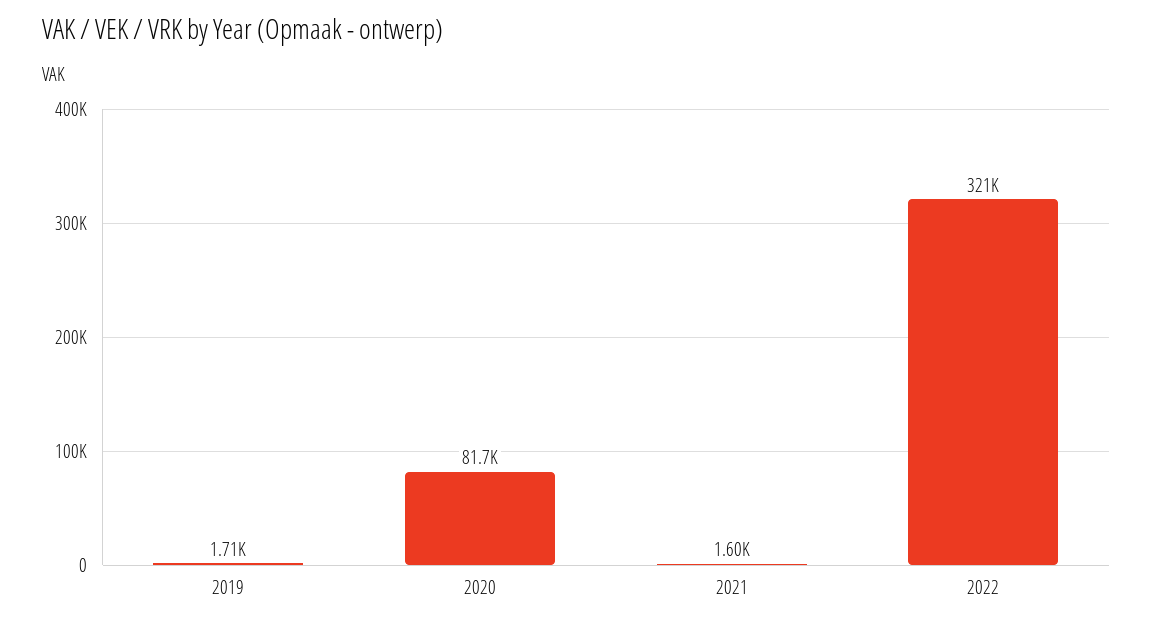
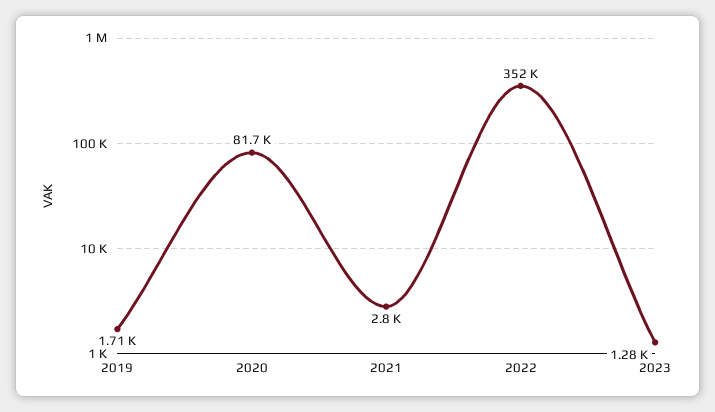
2021: 1600 -> 2800
2022: 321000 -> 352000
2023: none -> 1280

